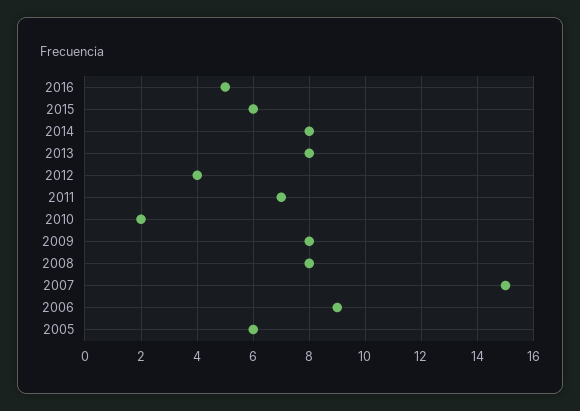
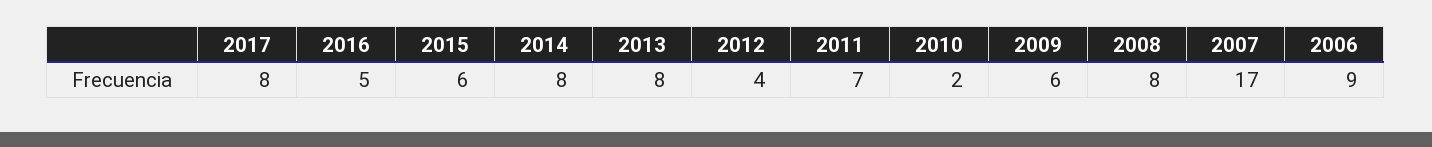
2009: 8 -> 6
2007: 15 -> 17
2005: 6 -> none
2017: none -> 8

